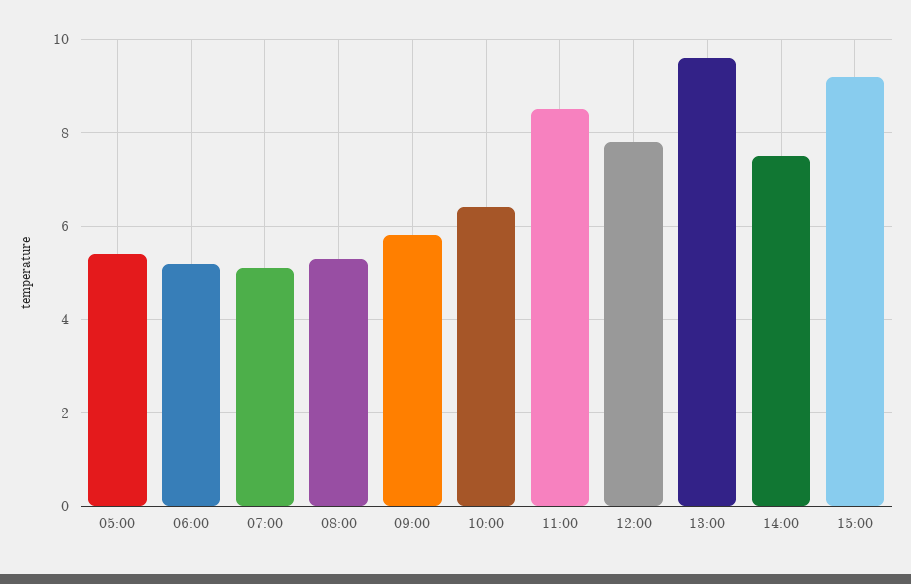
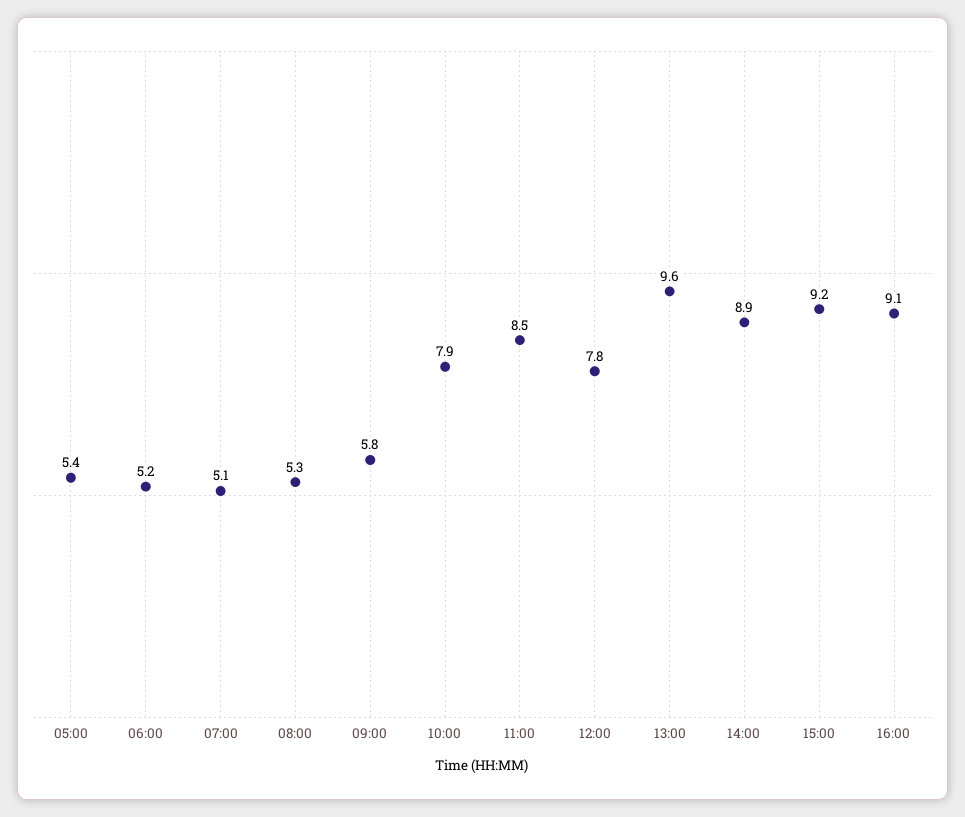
10:00: 6.5 -> 7.9
14:00: 7.5 -> 8.9
16:00: none -> 9.1

